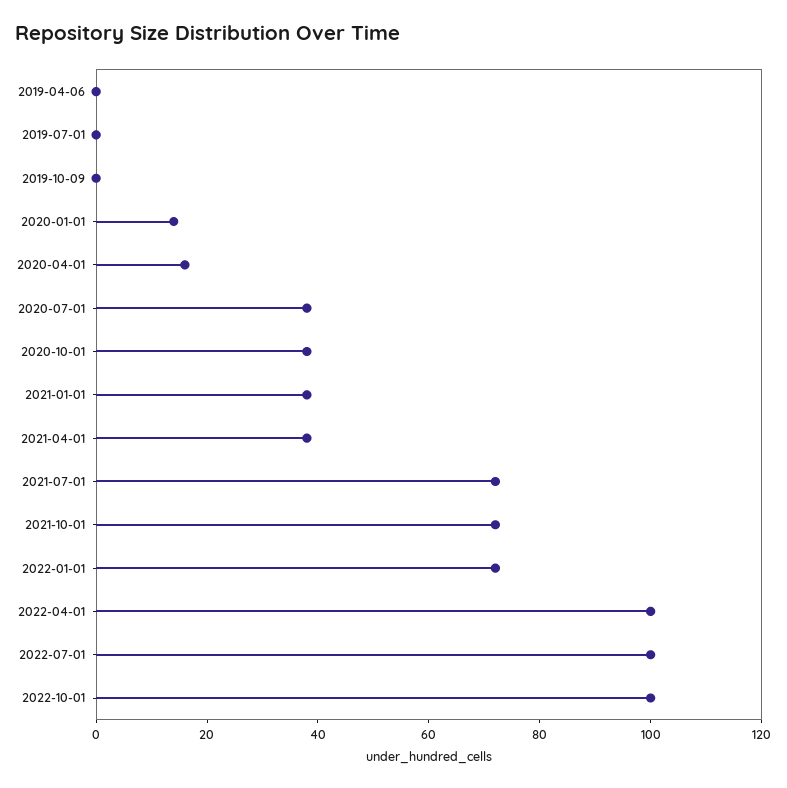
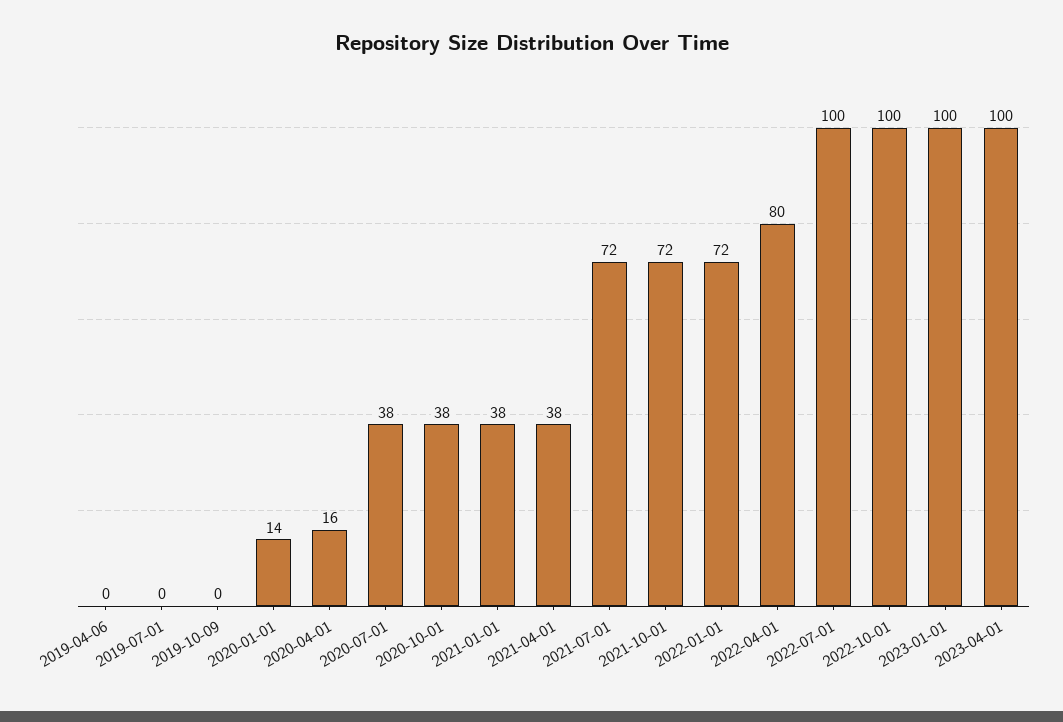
2022-04-01: 100 -> 80
2023-01-01: none -> 100
2023-04-01: none -> 100

